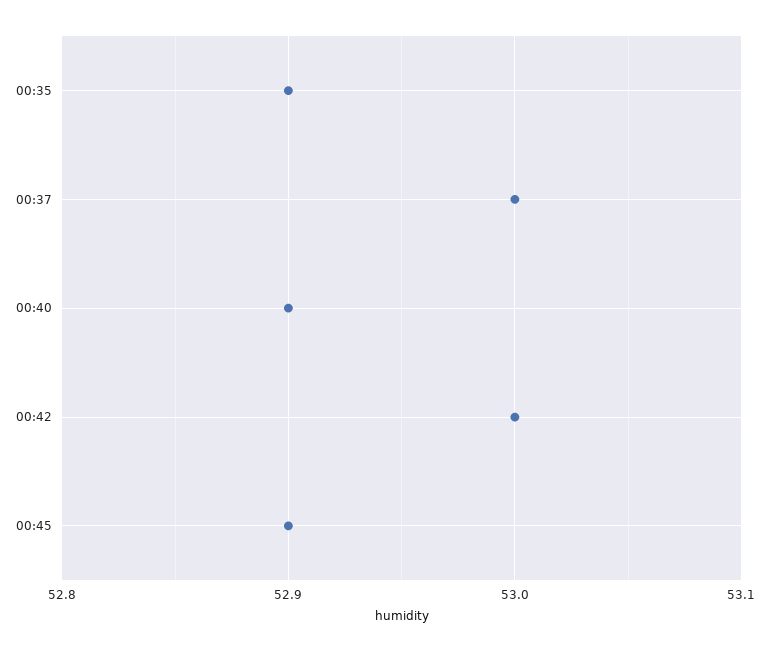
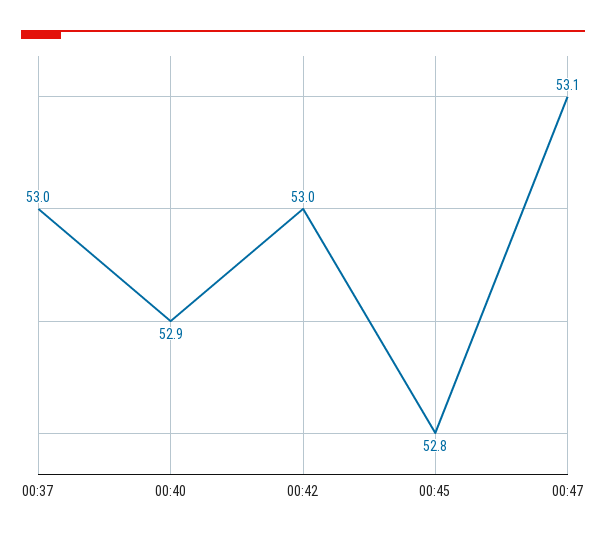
00:35: 52.9 -> none
00:45: 52.9 -> 52.8
00:47: none -> 53.1

